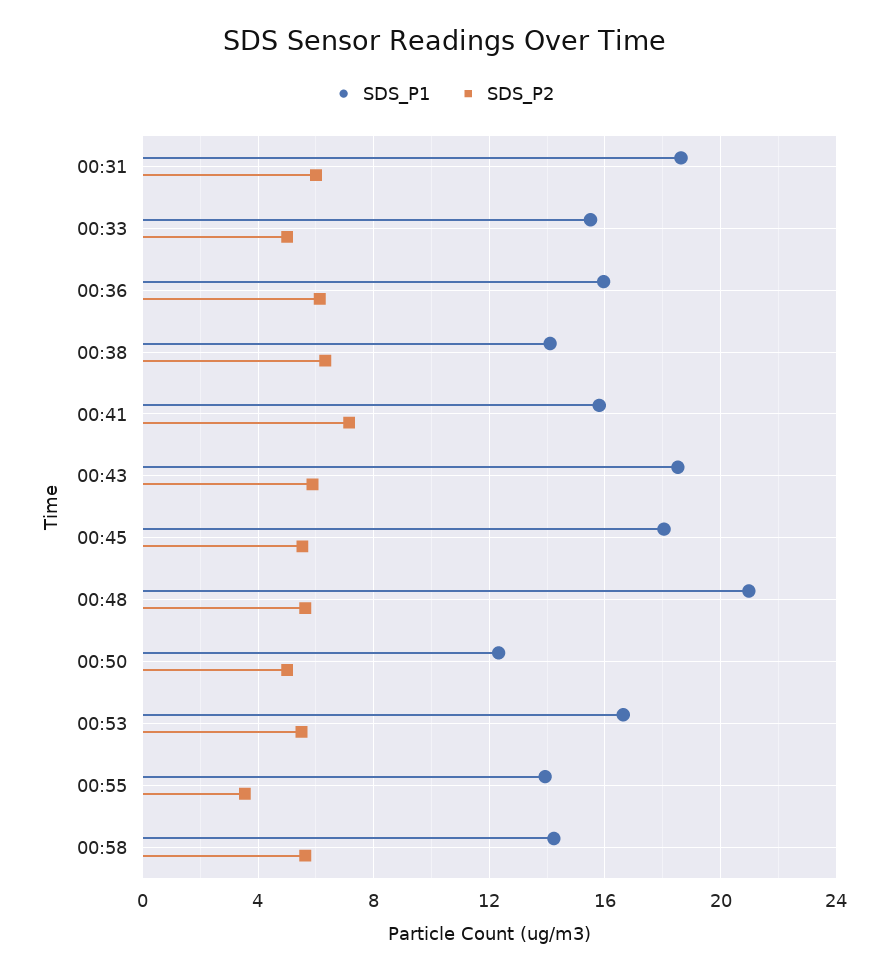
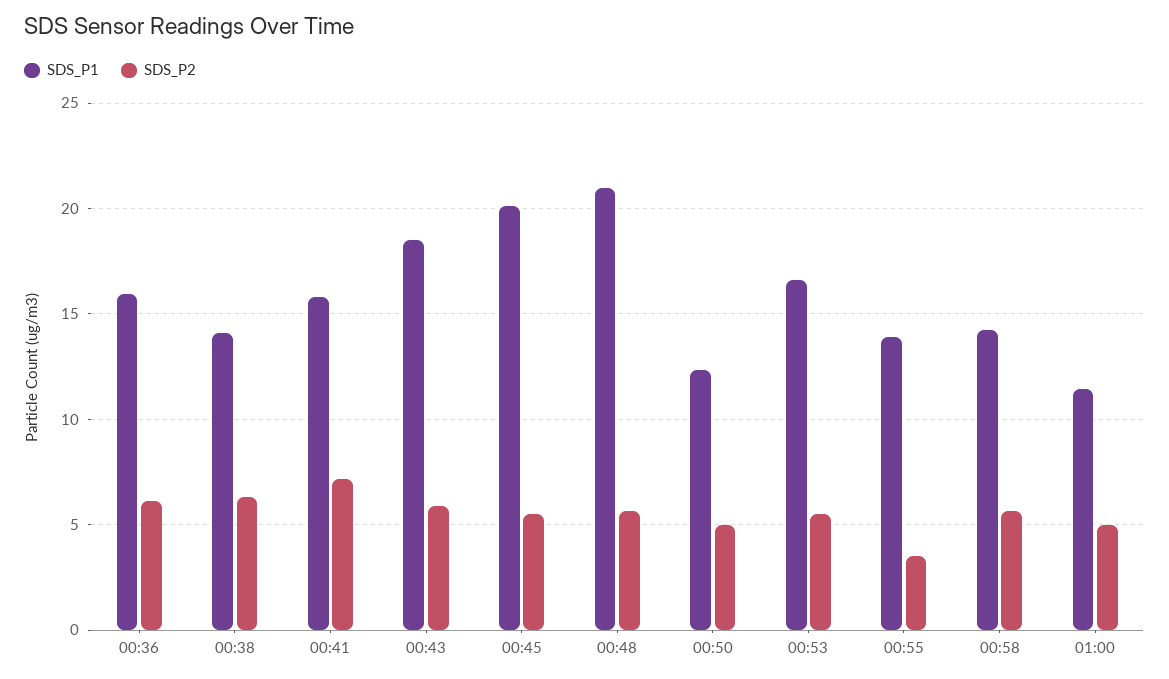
SDS_P1, 00:31: 18.5 -> none
SDS_P2, 00:31: 6 -> none
SDS_P1, 00:33: 15.5 -> none
SDS_P2, 00:33: 5 -> none
SDS_P1, 00:45: 18 -> 20
SDS_P1, 01:00: none -> 11.5
SDS_P2, 01:00: none -> 5

